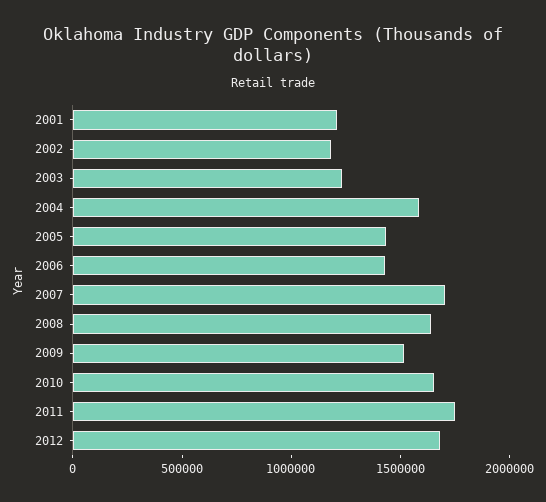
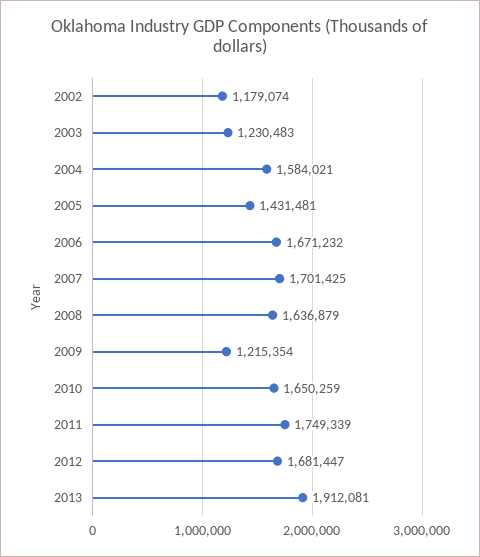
2001: 1200000 -> none
2006: 1400000 -> 1671232
2009: 1500000 -> 1215354
2013: none -> 1912081

